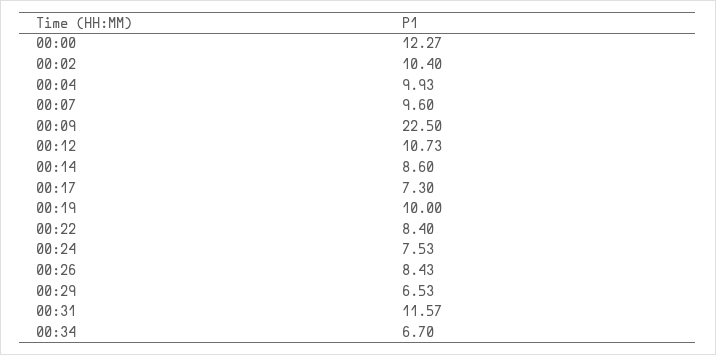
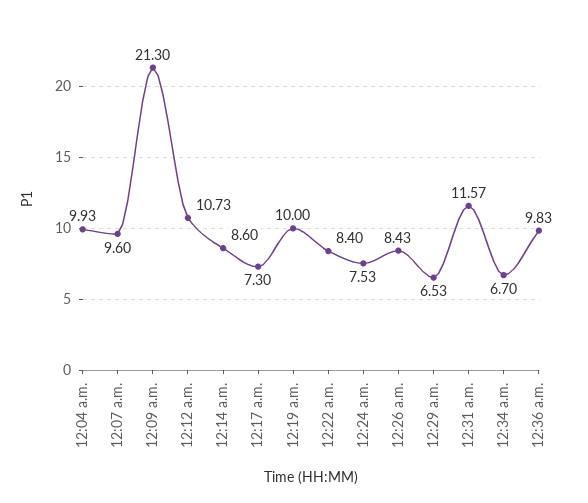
00:00: 12.27 -> none
00:02: 10.4 -> none
00:09: 22.5 -> 21.3
12:36 a.m.: none -> 9.83

